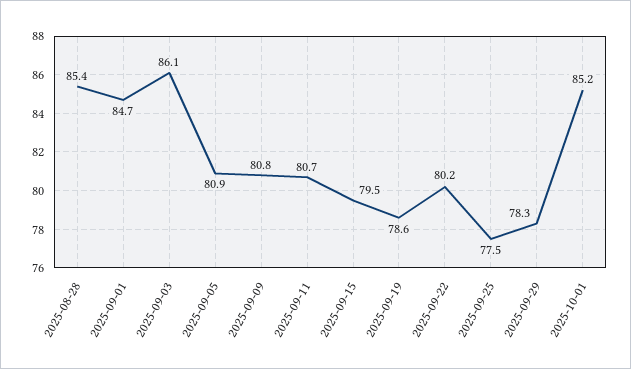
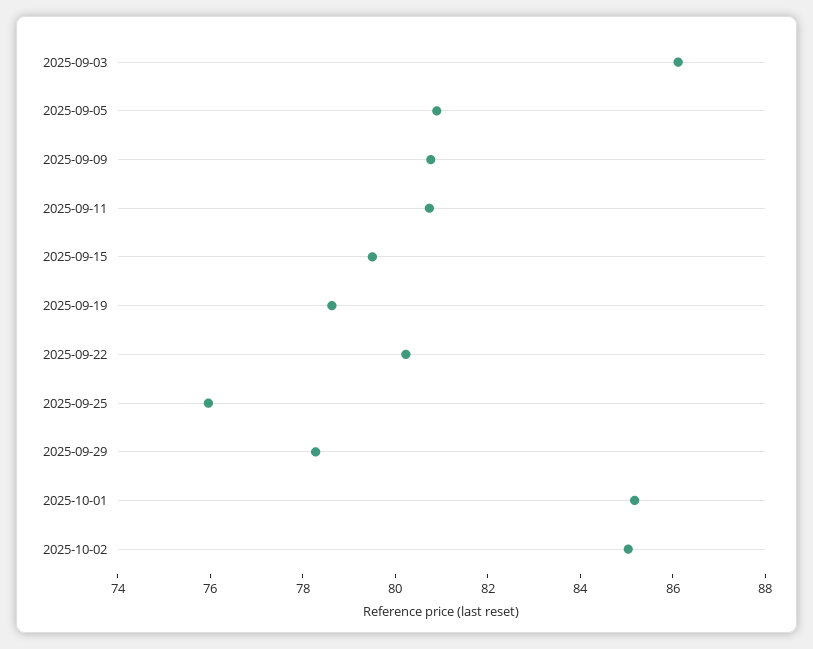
2025-08-28: 85.4 -> none
2025-09-01: 84.7 -> none
2025-09-25: 77.5 -> 76
2025-10-02: none -> 85

